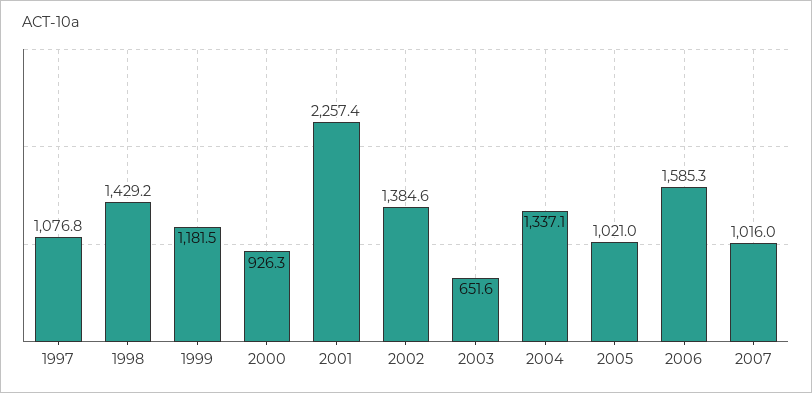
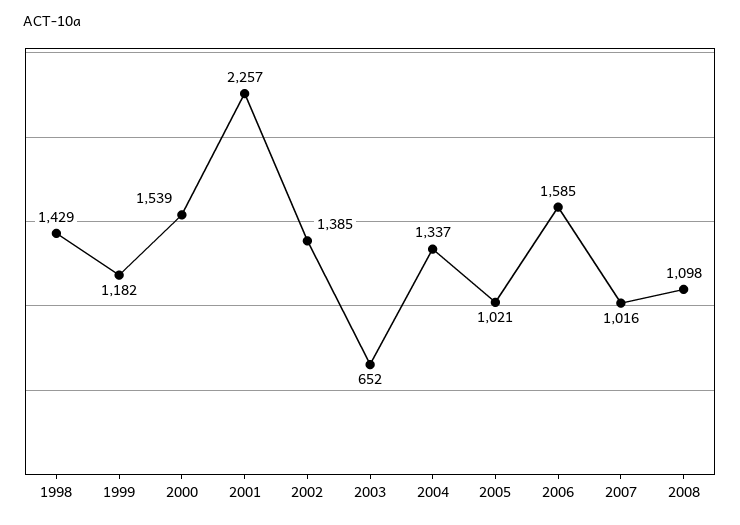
1997: 1076.8 -> none
2000: 926.3 -> 1539
2008: none -> 1098

